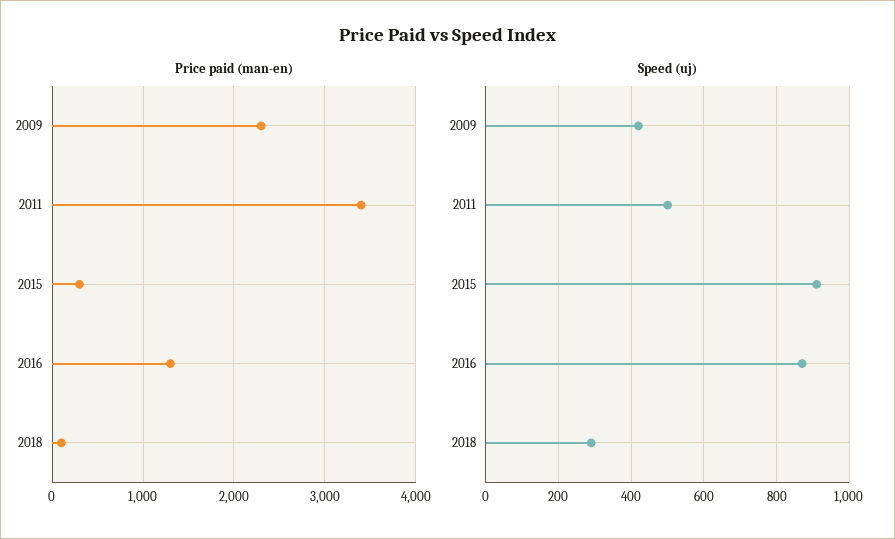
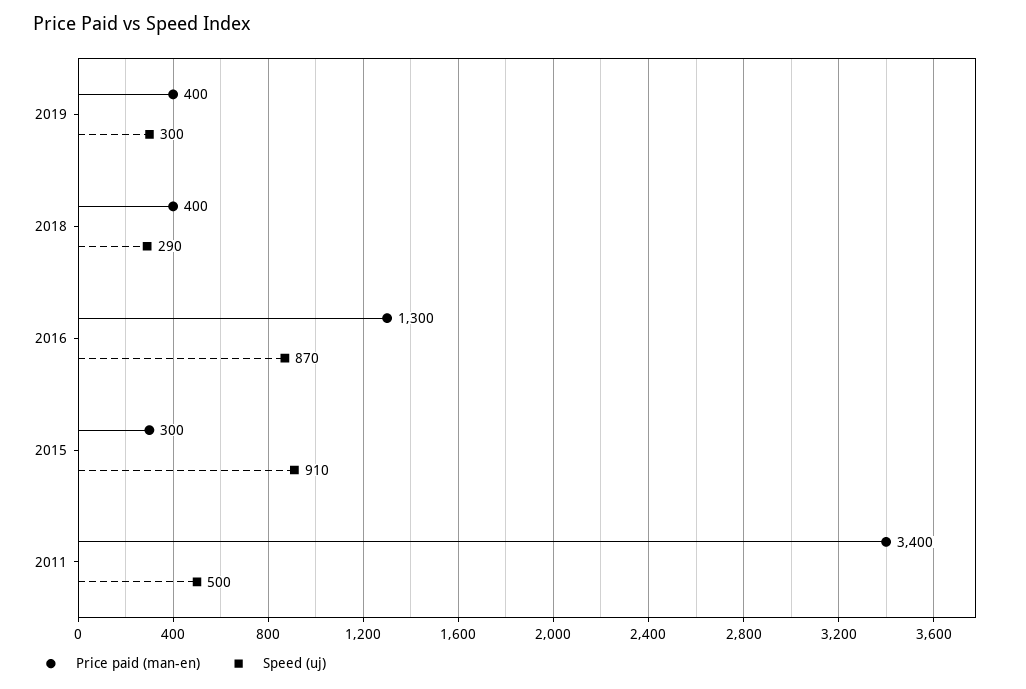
Price paid (man-en), 2009: 2300 -> none
Price paid (man-en), 2018: 100 -> 400
Speed (uj), 2009: 420 -> none
Price paid (man-en), 2019: none -> 400
Speed (uj), 2019: none -> 300

